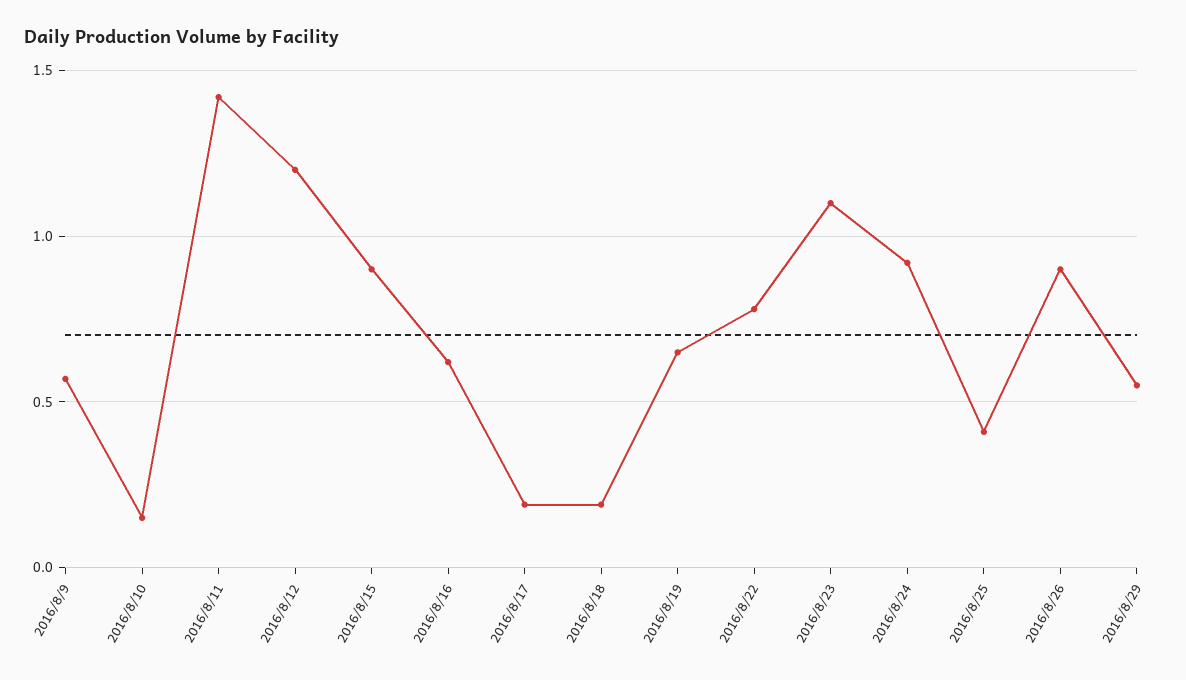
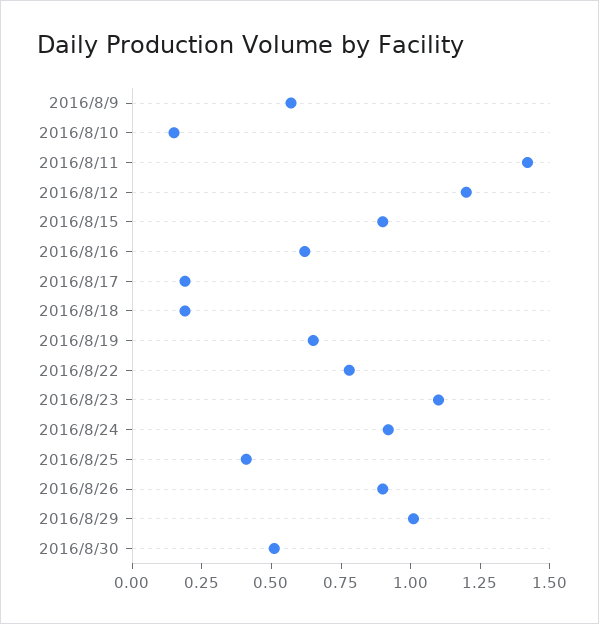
2016/8/29: 0.55 -> 1
2016/8/30: none -> 0.5

